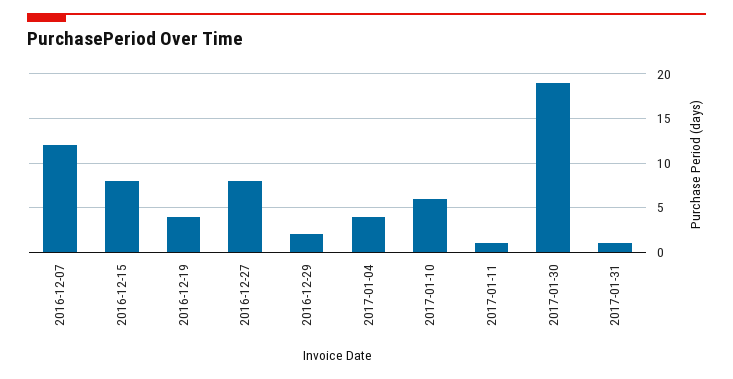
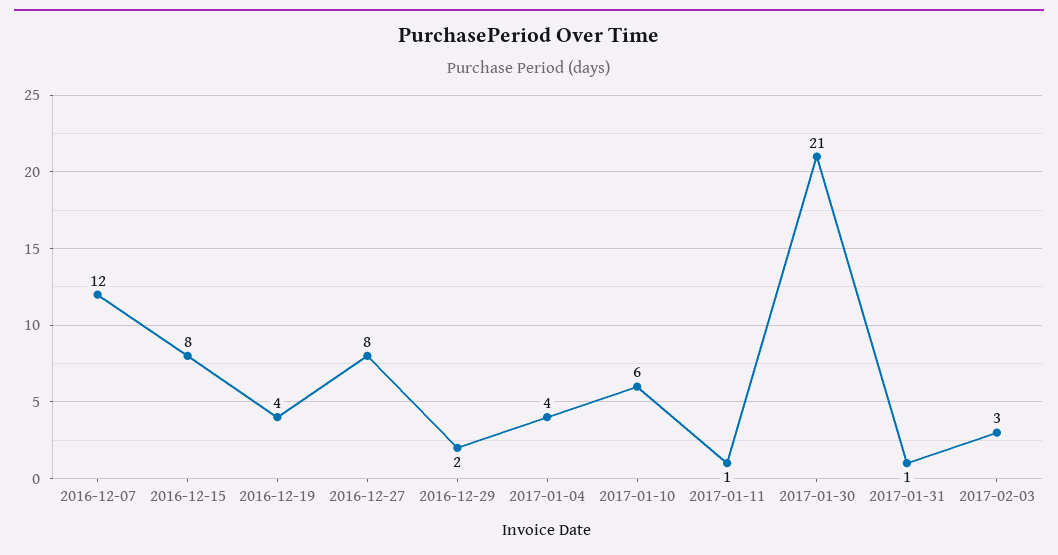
2017-01-30: 19 -> 21
2017-02-03: none -> 3

